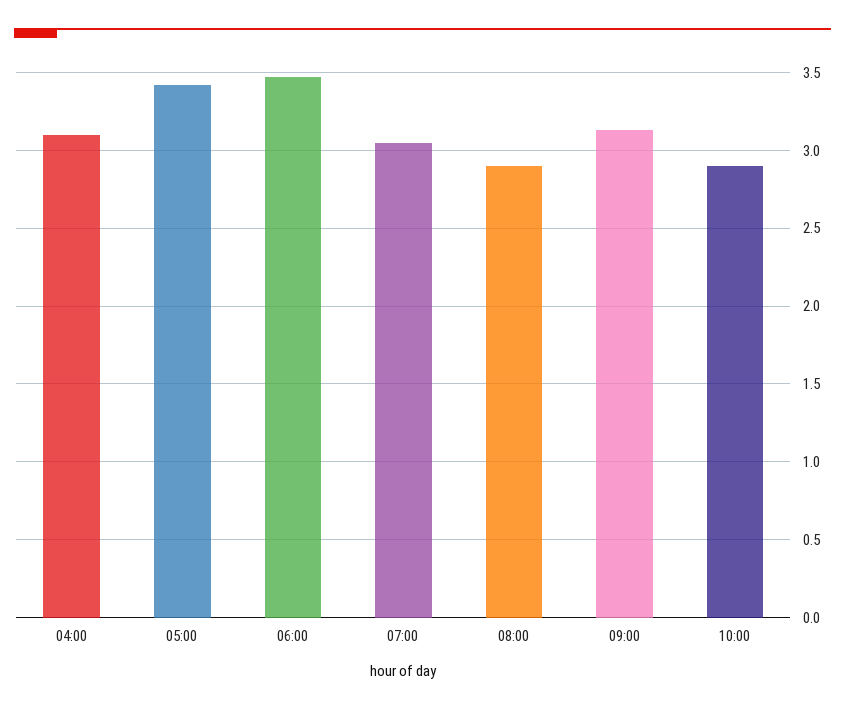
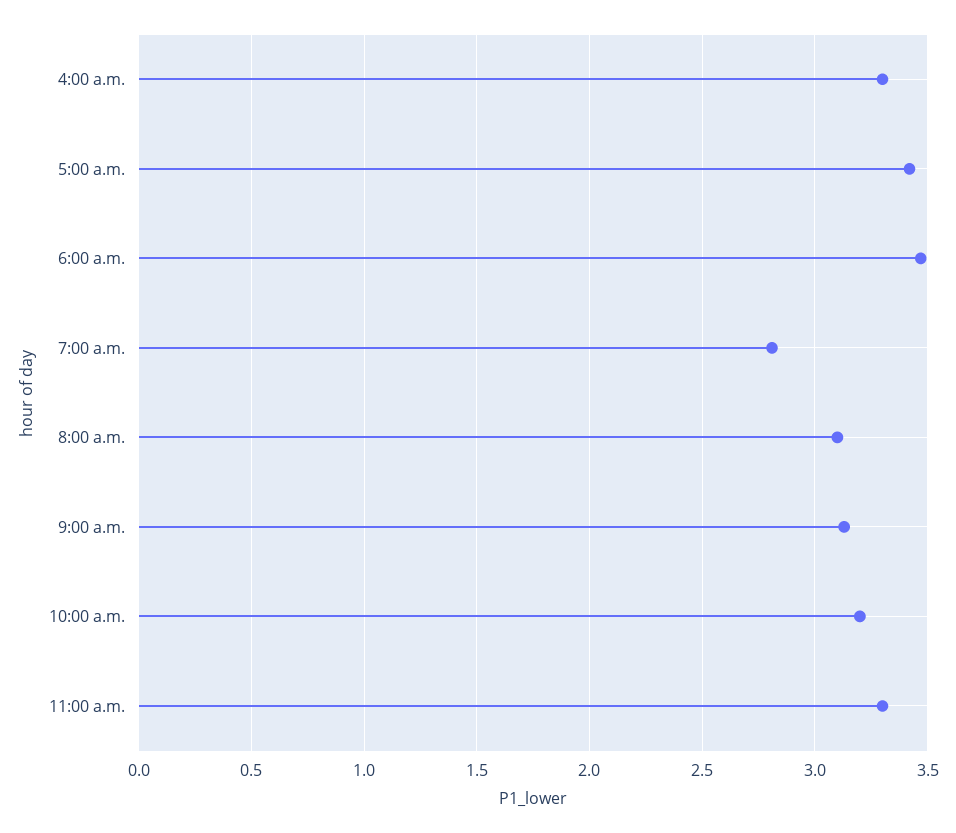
04:00: 3.1 -> 3.3
07:00: 3.05 -> 2.8
08:00: 2.9 -> 3.1
10:00: 2.9 -> 3.2
11:00 a.m.: none -> 3.3

